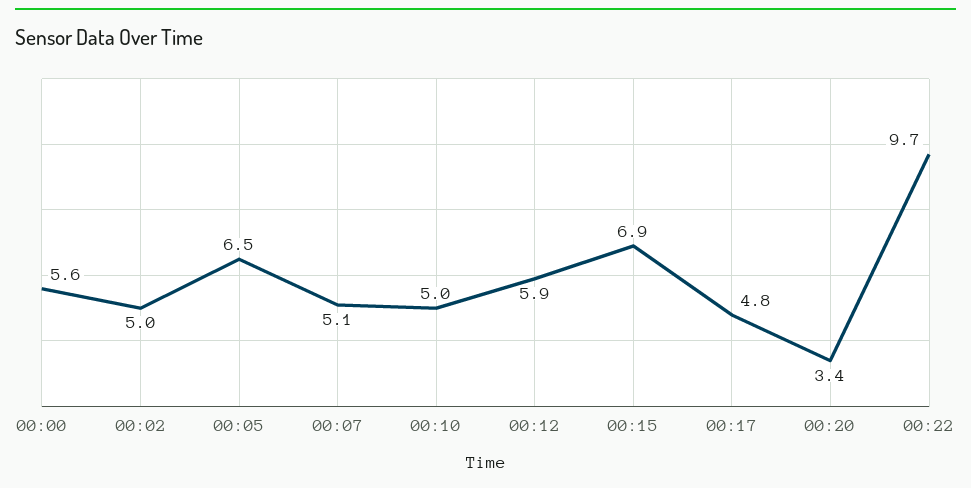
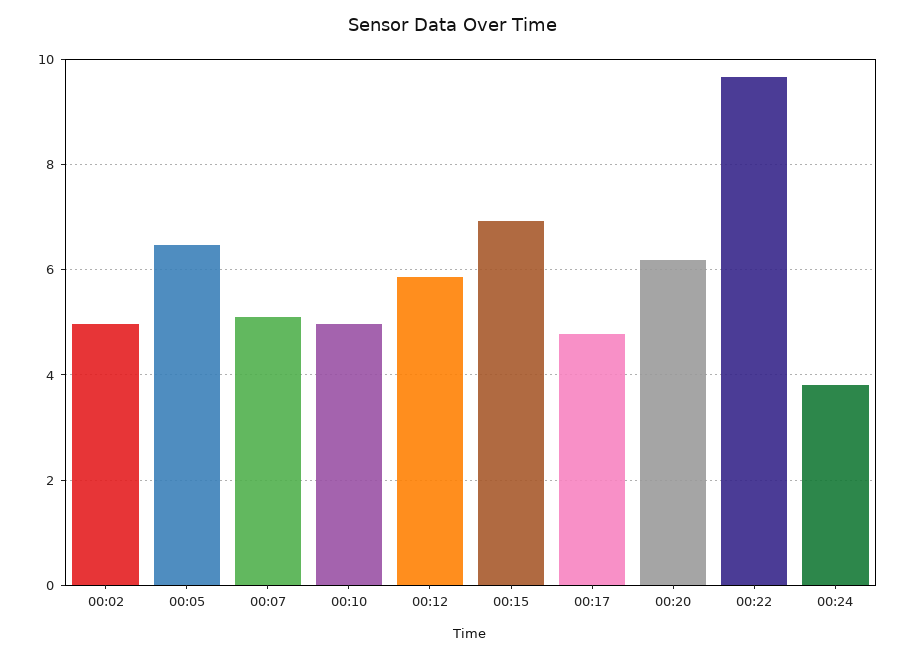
00:00: 5.6 -> none
00:20: 3.4 -> 6.2
00:24: none -> 3.8

